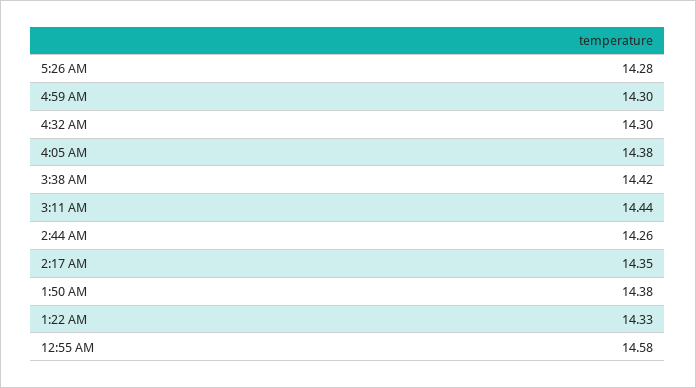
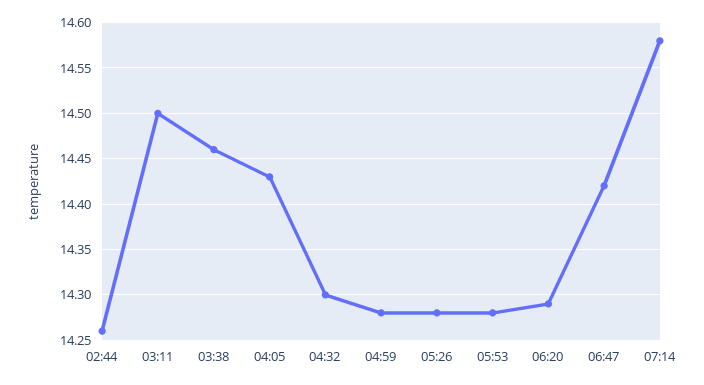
4:59 AM: 14.3 -> 14.28
4:05 AM: 14.38 -> 14.43
3:38 AM: 14.42 -> 14.46
3:11 AM: 14.44 -> 14.5
2:17 AM: 14.35 -> none
1:50 AM: 14.38 -> none
1:22 AM: 14.33 -> none
12:55 AM: 14.58 -> none
05:53: none -> 14.28
06:20: none -> 14.29
06:47: none -> 14.42
07:14: none -> 14.58

